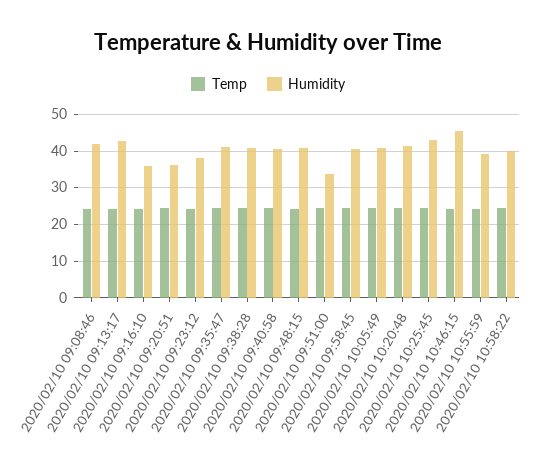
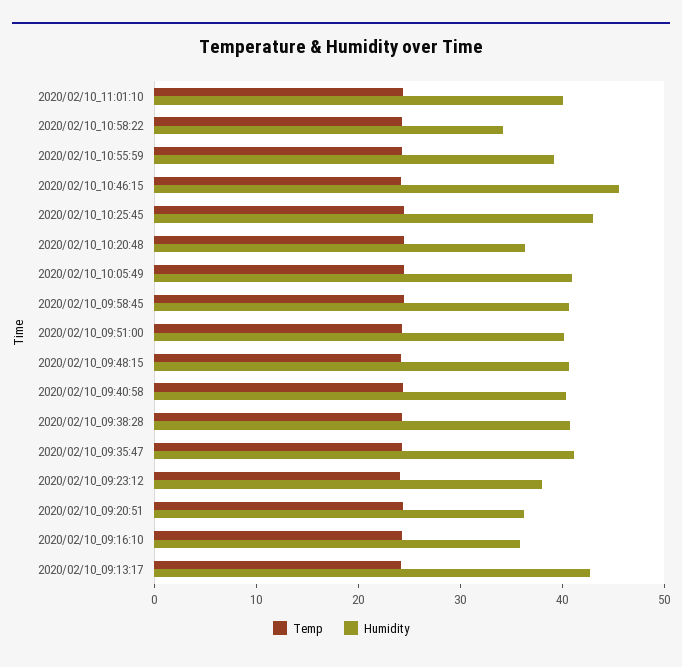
Temp, 2020/02/10 09:08:46: 24 -> none
Humidity, 2020/02/10 09:08:46: 42 -> none
Humidity, 2020/02/10 09:51:00: 34 -> 40
Humidity, 2020/02/10 10:20:48: 42 -> 36
Humidity, 2020/02/10 10:58:22: 40 -> 34
Temp, 2020/02/10_11:01:10: none -> 24
Humidity, 2020/02/10_11:01:10: none -> 40

